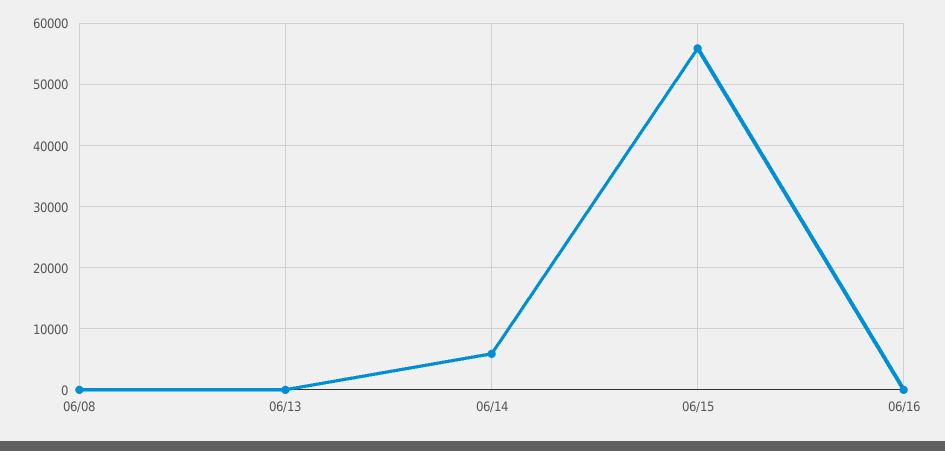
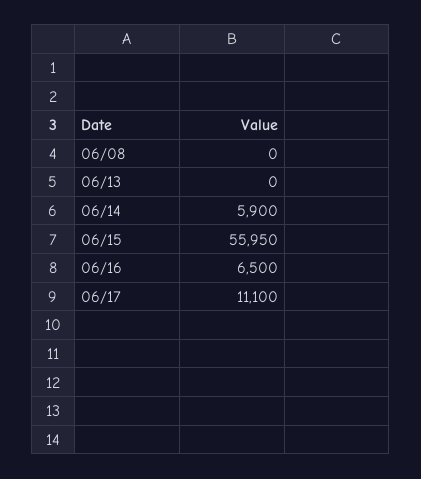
06/16: 0 -> 6500
06/17: none -> 11100

